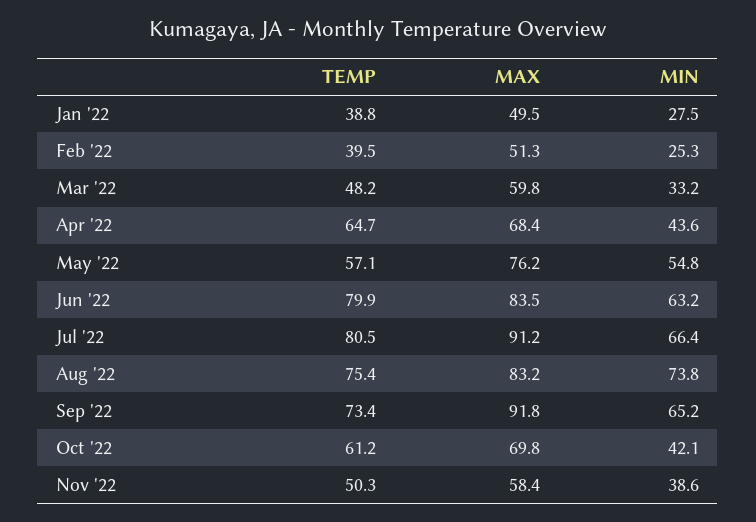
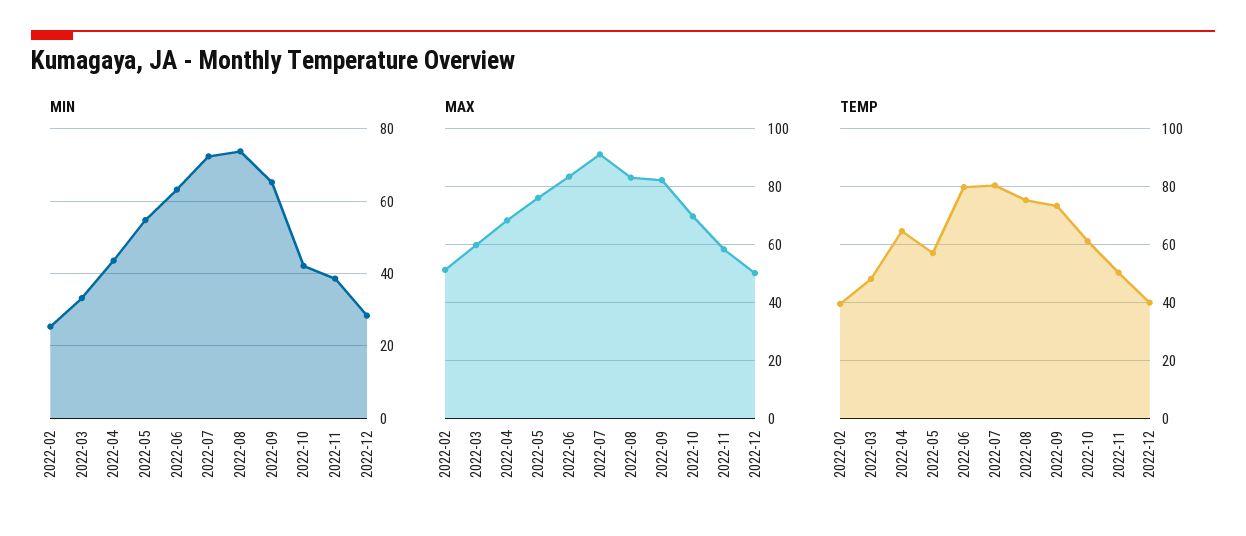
TEMP, Jan '22: 38.8 -> none
MAX, Jan '22: 49.5 -> none
MIN, Jan '22: 27.5 -> none
MIN, Jul '22: 66.4 -> 72
MAX, Sep '22: 91.8 -> 82.5
MIN, 2022-12: none -> 28
MAX, 2022-12: none -> 50
TEMP, 2022-12: none -> 40

